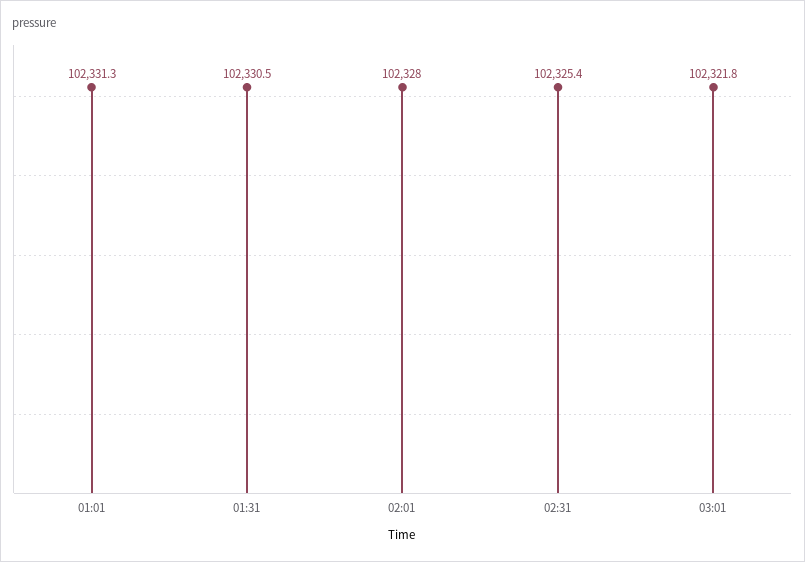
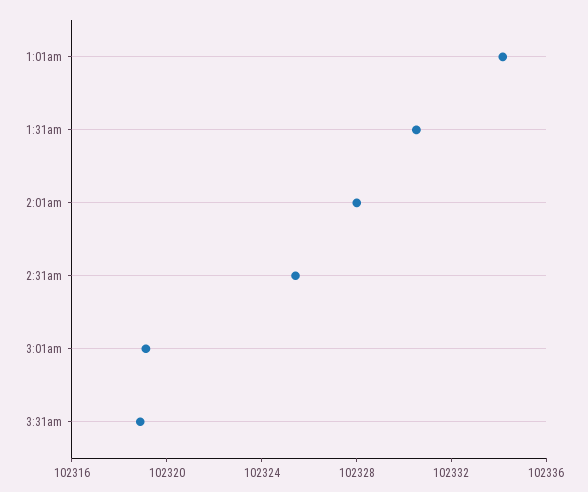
01:01: 102331.3 -> 102334
03:01: 102321.8 -> 102319
3:31am: none -> 102319

